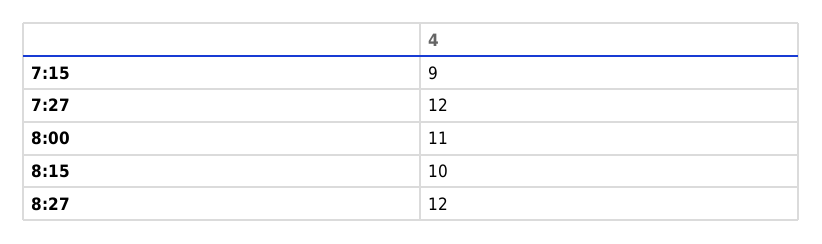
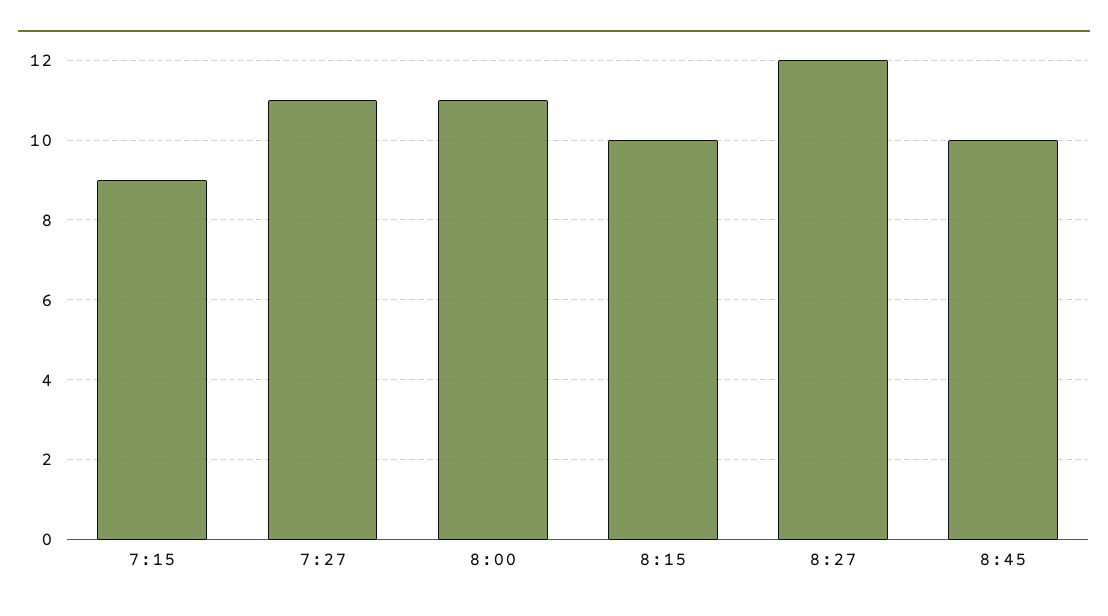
7:27: 12 -> 11
8:45: none -> 10

